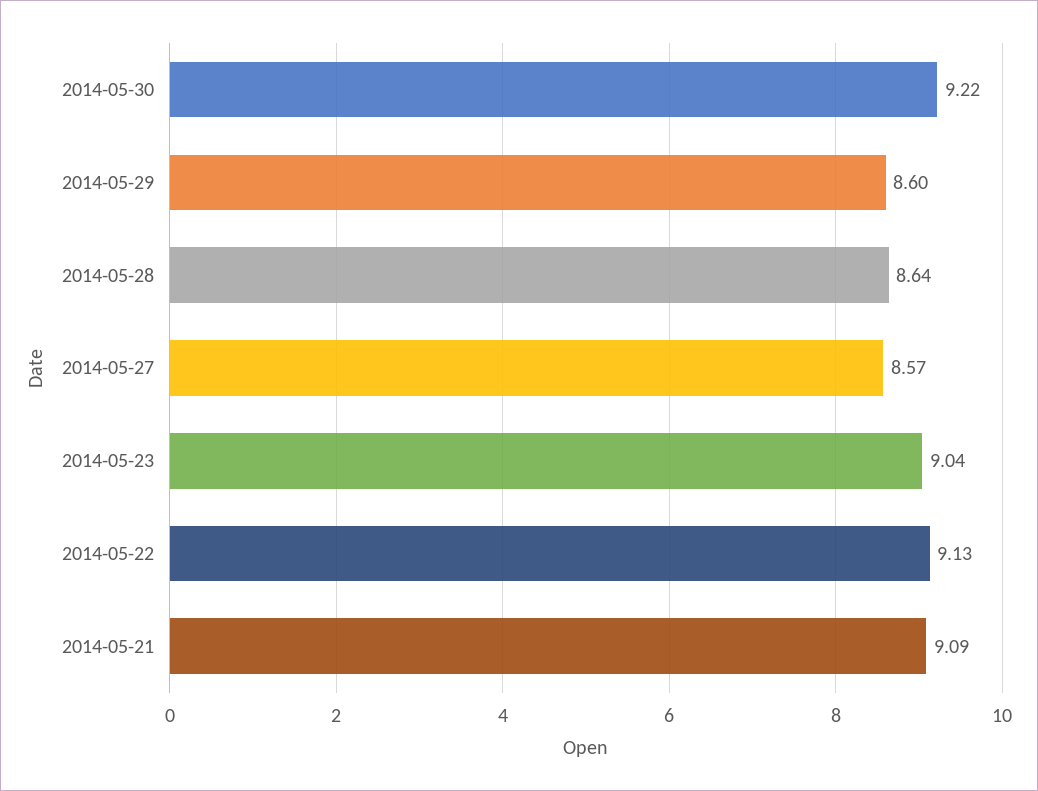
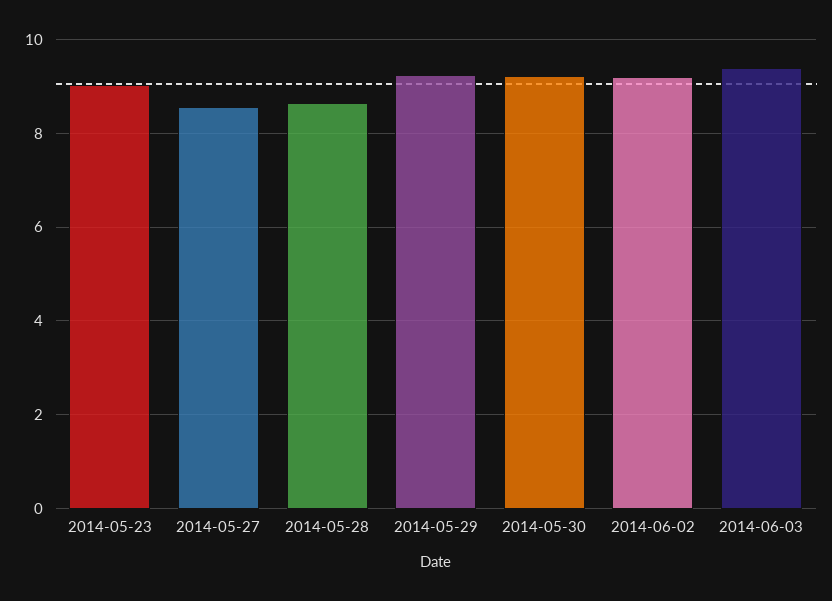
2014-05-29: 8.6 -> 9.2
2014-05-22: 9.13 -> none
2014-05-21: 9.09 -> none
2014-06-02: none -> 9.2
2014-06-03: none -> 9.4

